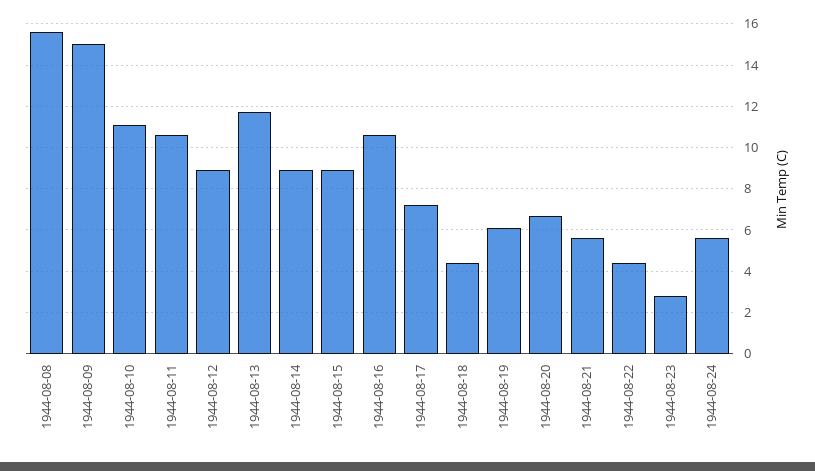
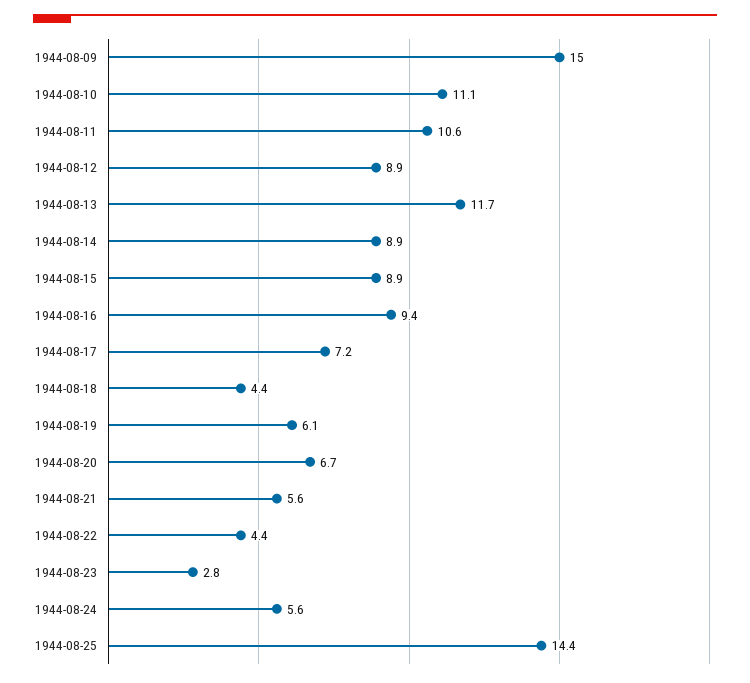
1944-08-08: 15.5 -> none
1944-08-16: 10.5 -> 9.4
1944-08-25: none -> 14.4

